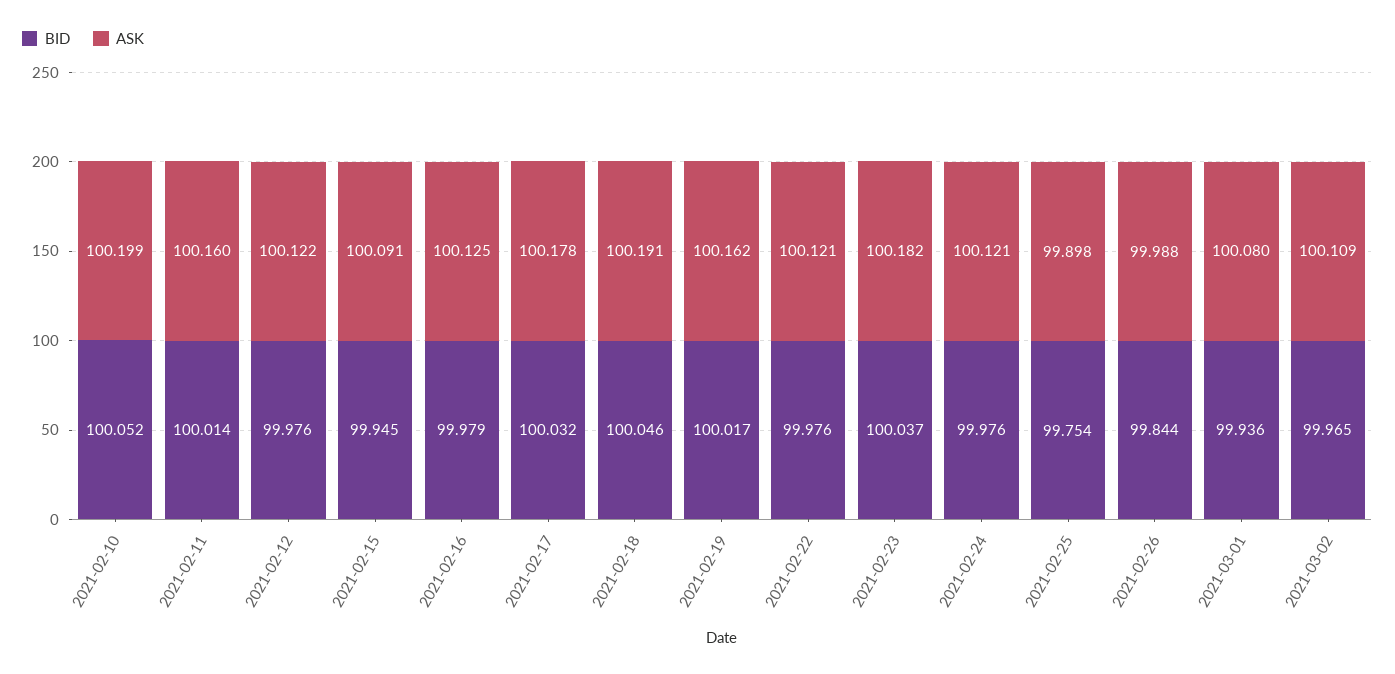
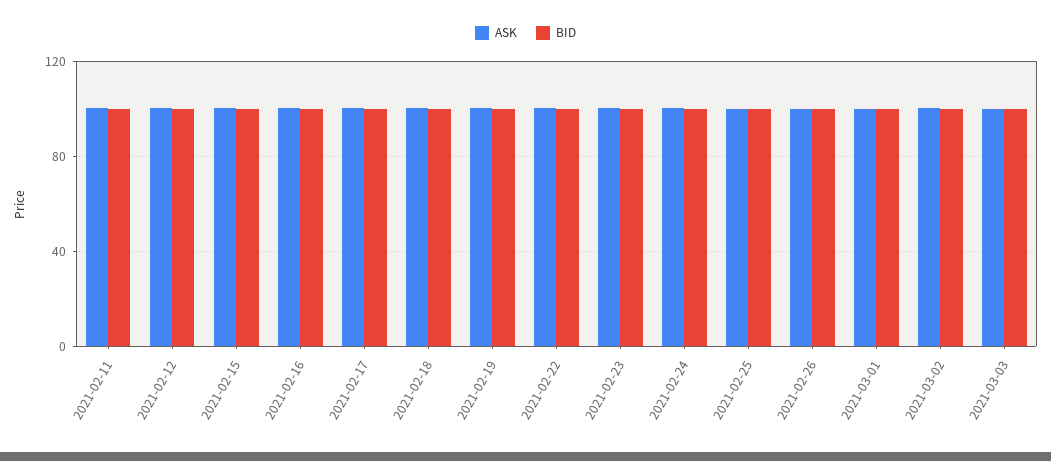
BID, 2021-02-10: 100.052 -> none
ASK, 2021-02-10: 100.199 -> none
ASK, 2021-03-03: none -> 100
BID, 2021-03-03: none -> 100

